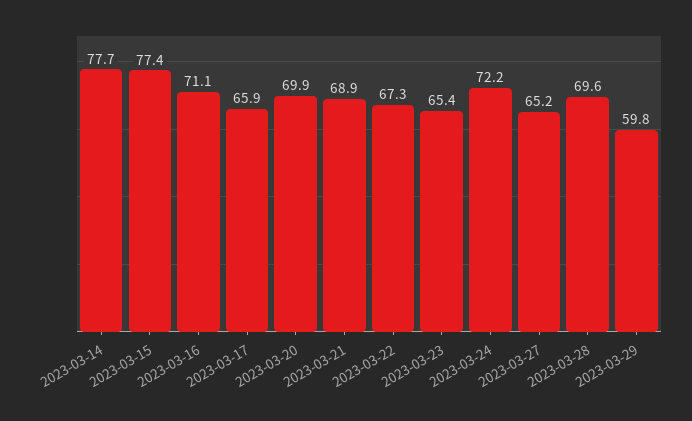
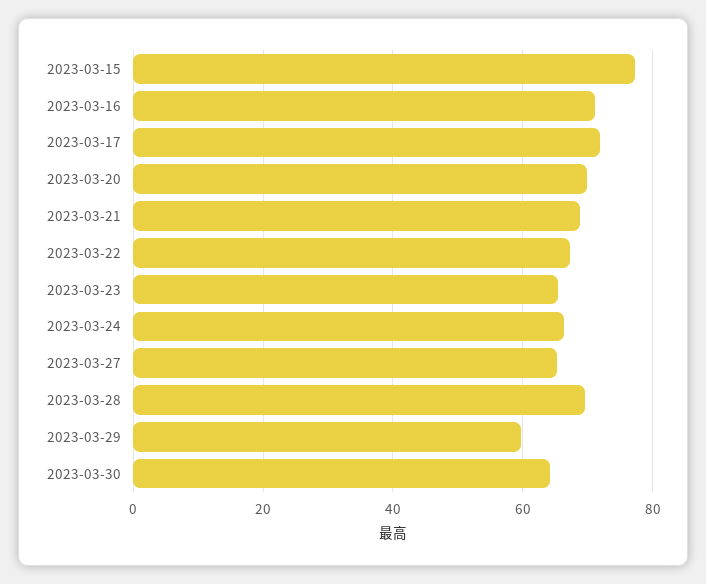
2023-03-14: 77.7 -> none
2023-03-17: 65.9 -> 72
2023-03-24: 72.2 -> 66
2023-03-30: none -> 64

